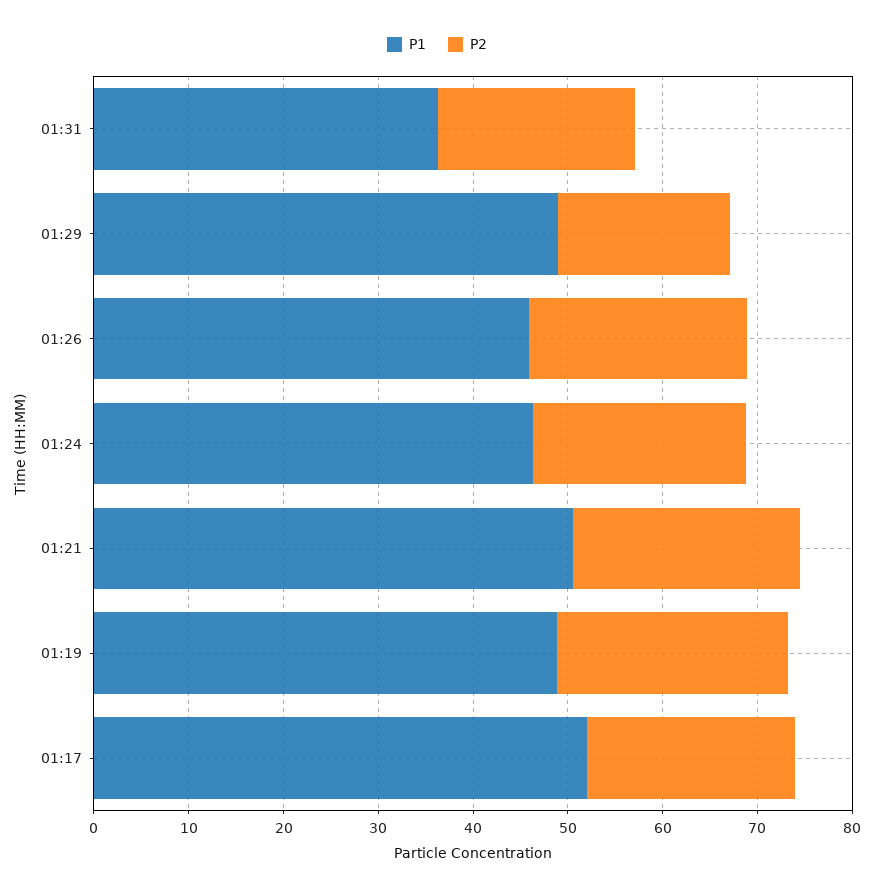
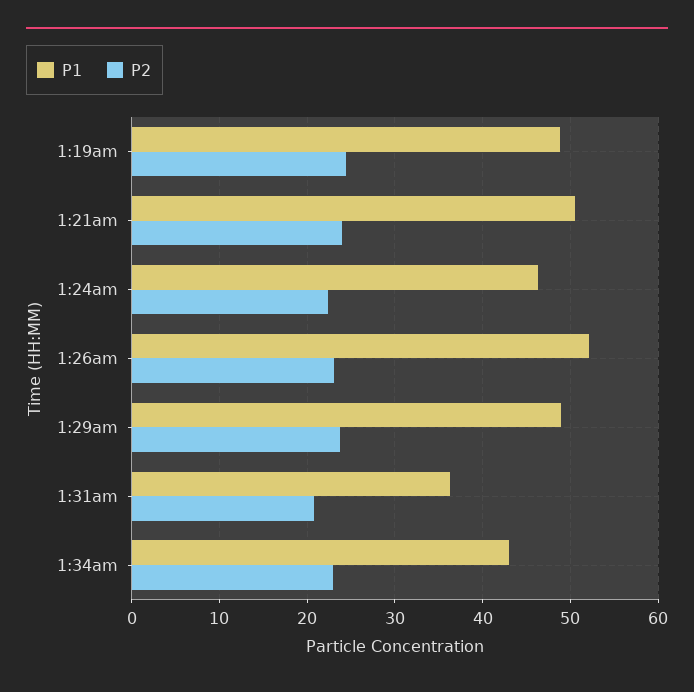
P2, 01:29: 18 -> 24
P1, 01:26: 46 -> 52
P1, 01:17: 52 -> none
P2, 01:17: 22 -> none
P1, 1:34am: none -> 43
P2, 1:34am: none -> 23

